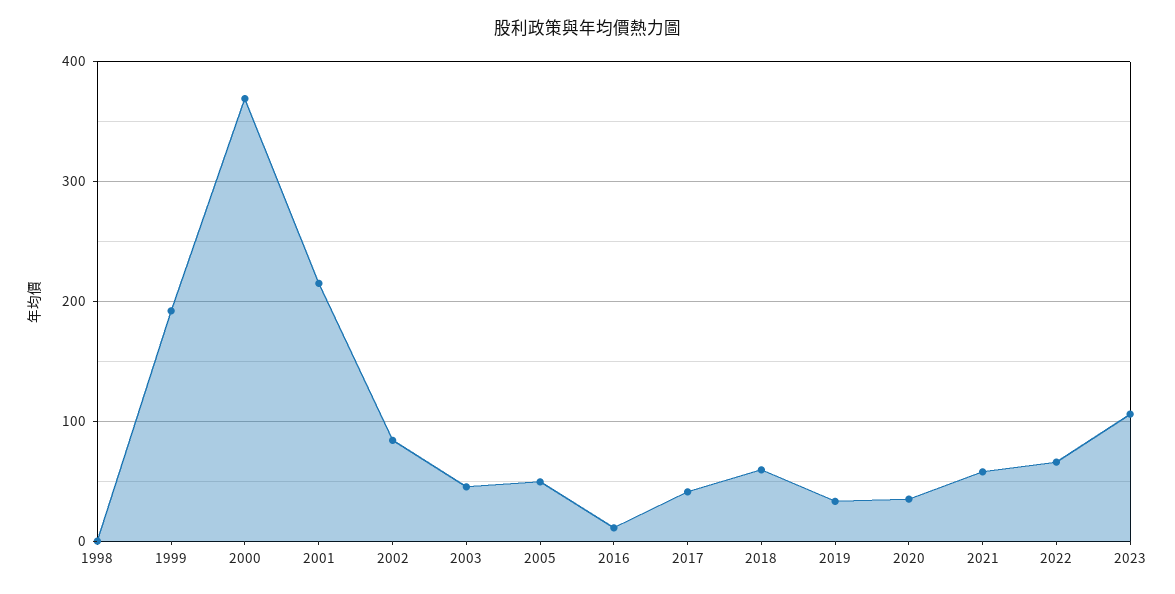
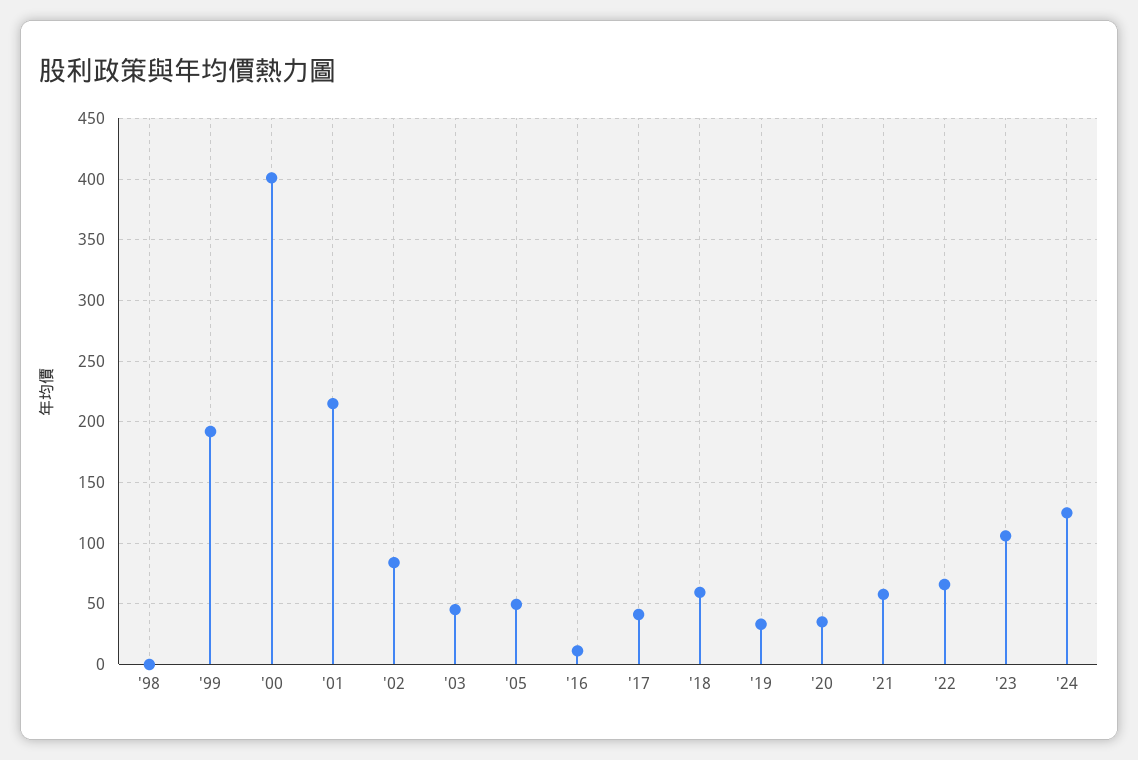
2000: 370 -> 400
'24: none -> 125

